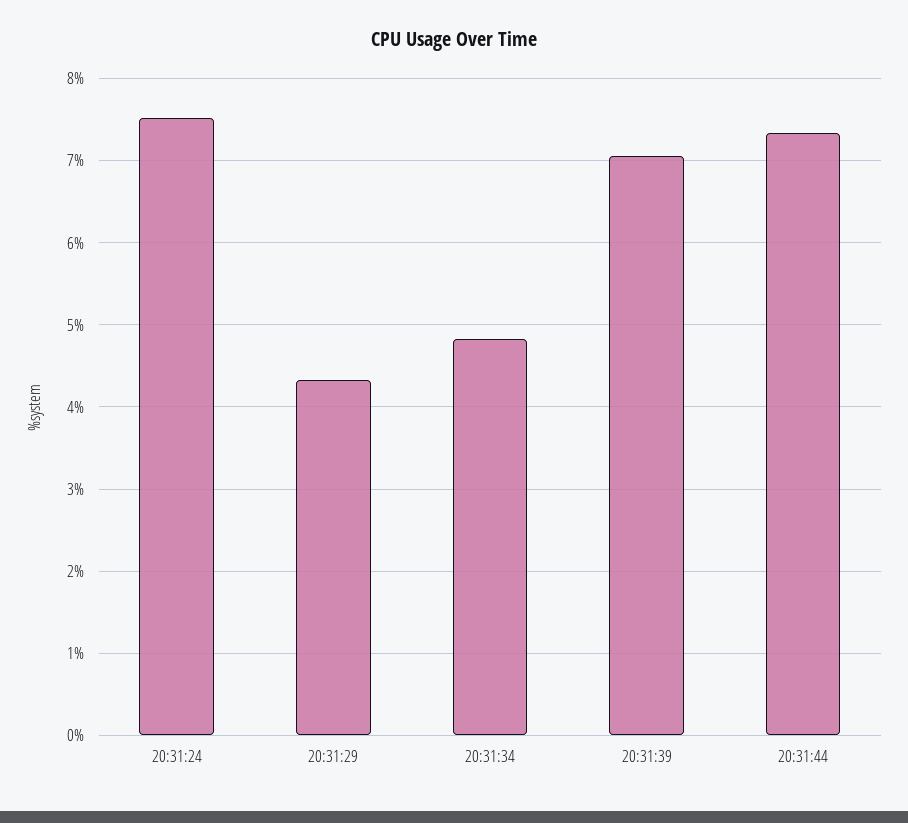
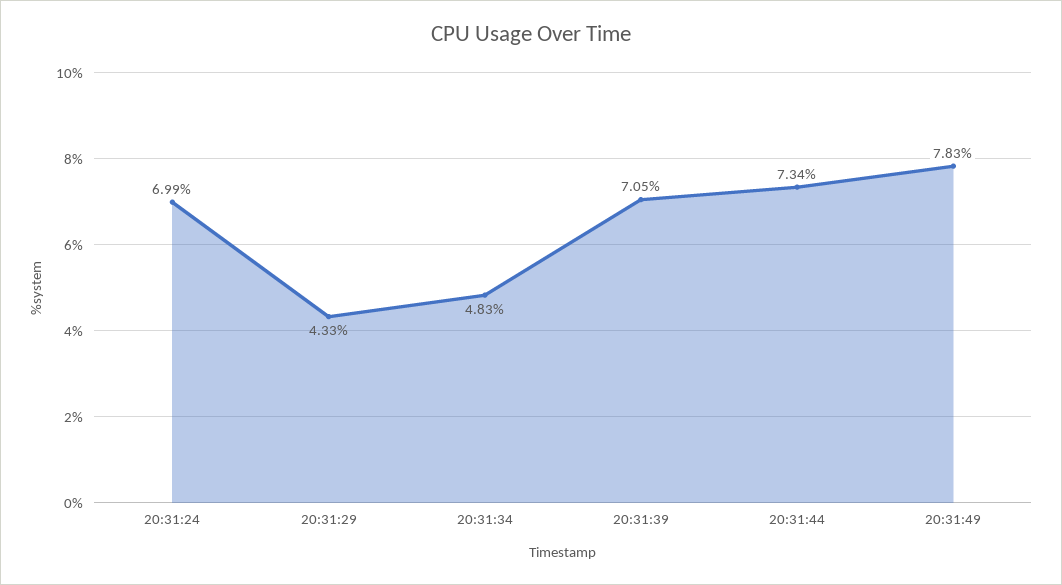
20:31:24: 7.5 -> 6.99
20:31:49: none -> 7.83

